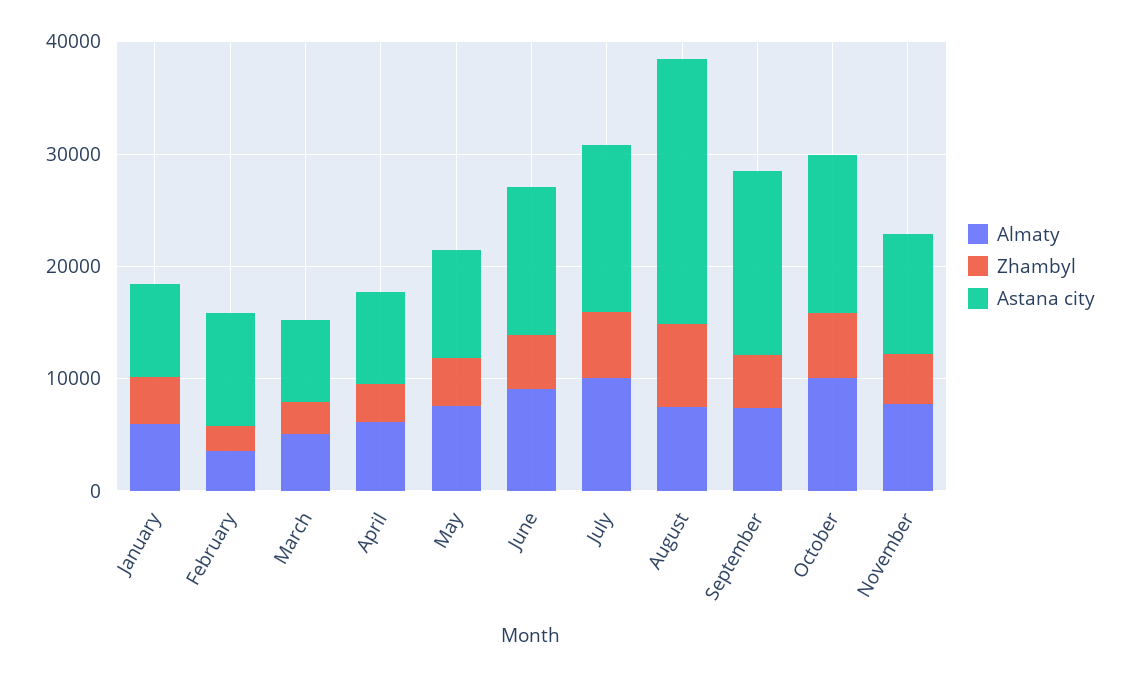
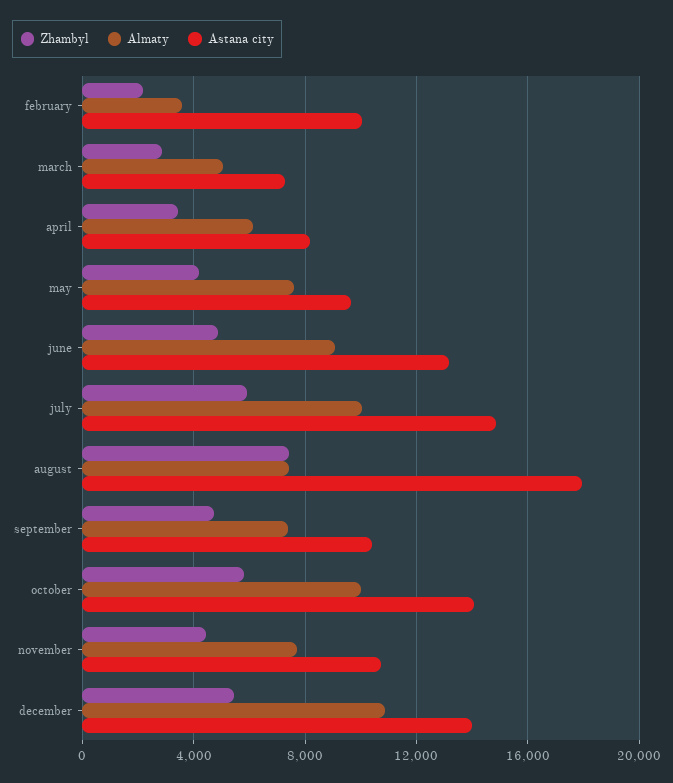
Almaty, January: 6000 -> none
Zhambyl, January: 4000 -> none
Astana city, January: 8000 -> none
Astana city, August: 24000 -> 18000
Astana city, September: 16000 -> 10500
Zhambyl, december: none -> 5500
Almaty, december: none -> 11000
Astana city, december: none -> 14000

